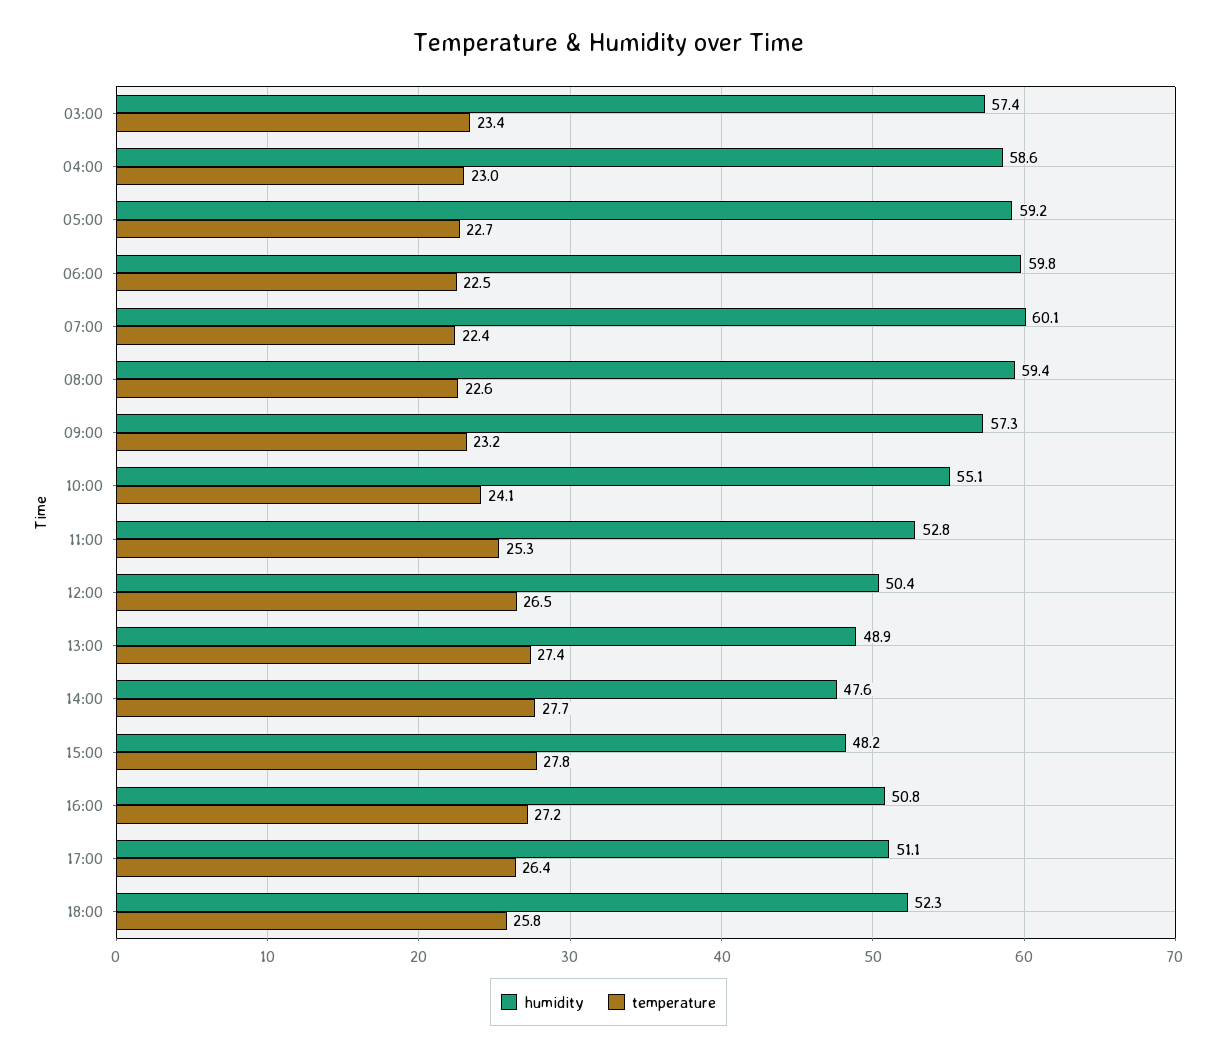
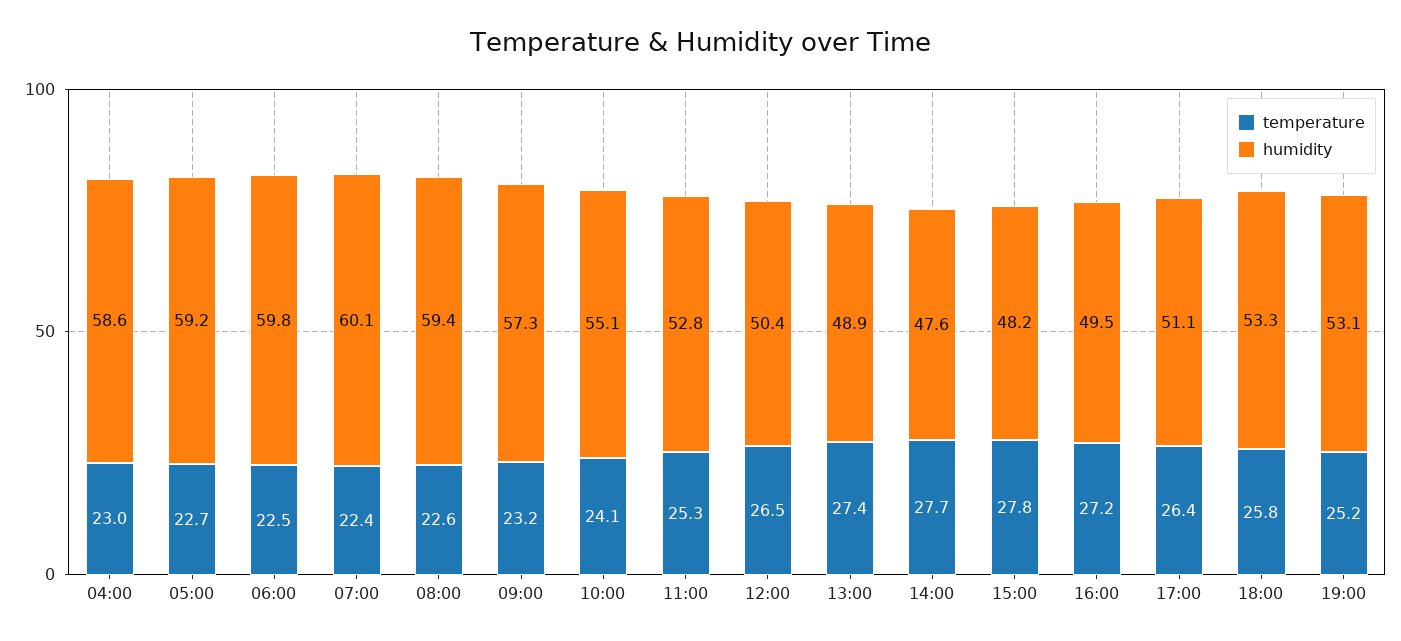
humidity, 03:00: 57.4 -> none
temperature, 03:00: 23.4 -> none
humidity, 16:00: 50.8 -> 49.5
humidity, 18:00: 52.3 -> 53.3
temperature, 19:00: none -> 25.2
humidity, 19:00: none -> 53.1

